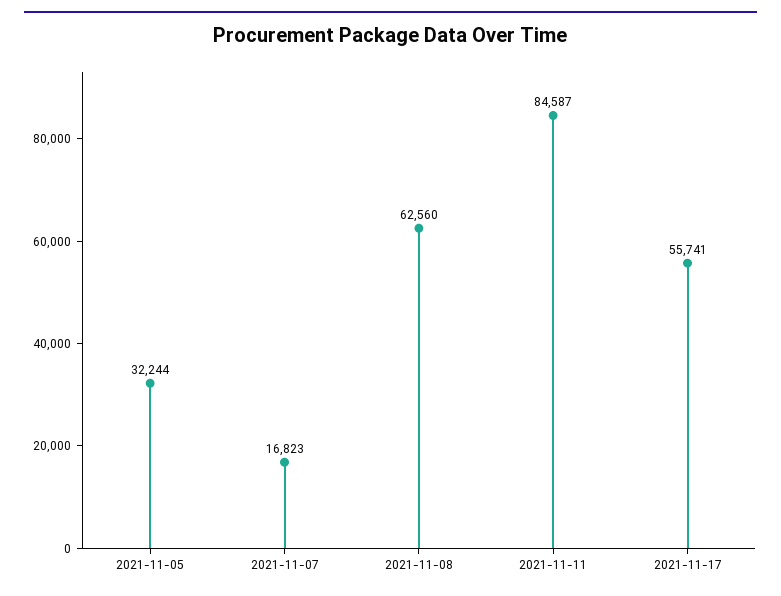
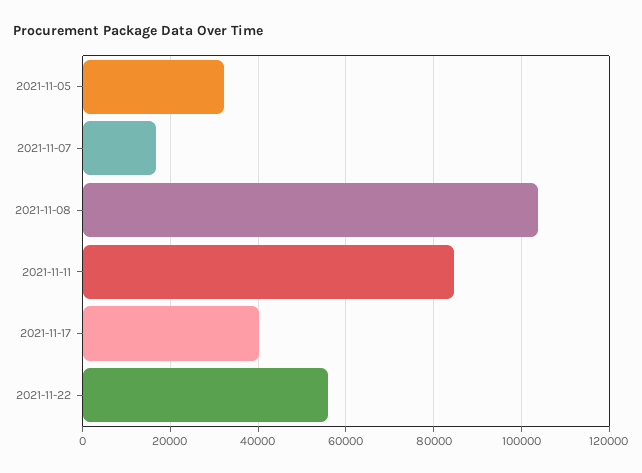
2021-11-08: 62560 -> 104000
2021-11-17: 55741 -> 40000
2021-11-22: none -> 56000

